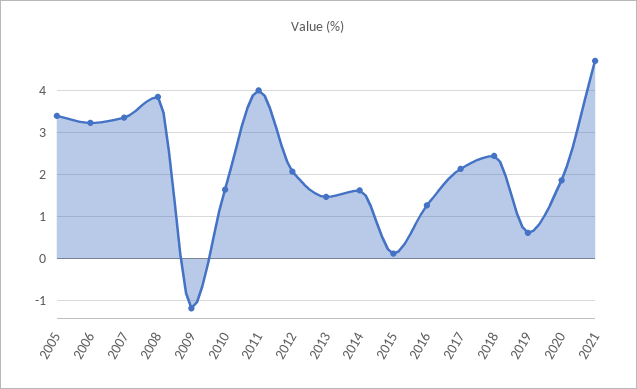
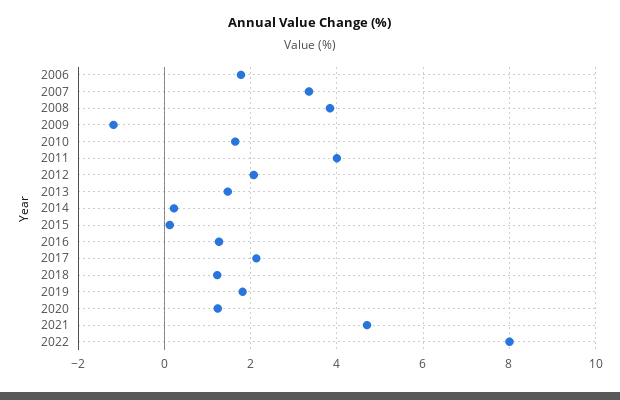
2005: 3.4 -> none
2006: 3.2 -> 1.8
2014: 1.6 -> 0.2
2018: 2.4 -> 1.2
2019: 0.6 -> 1.8
2020: 1.8 -> 1.2
2022: none -> 8

